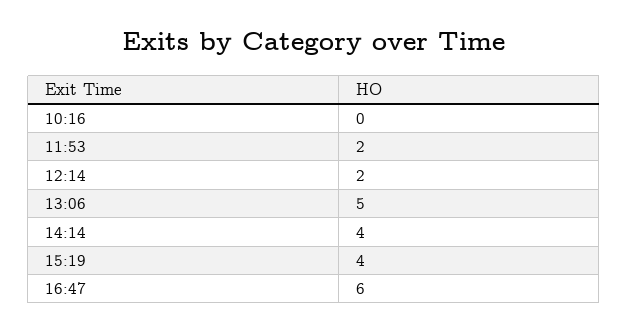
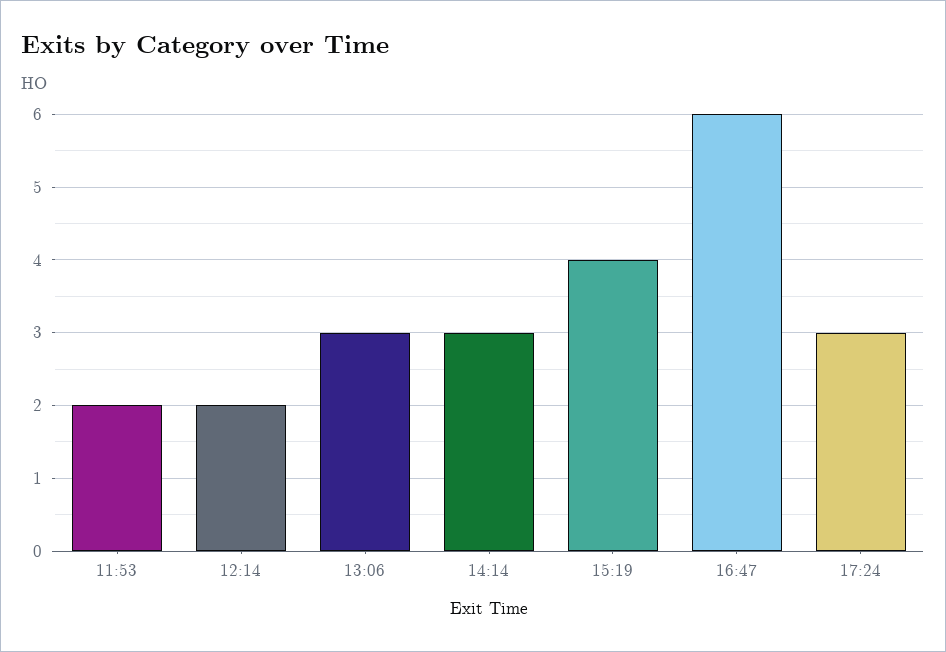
10:16: 0 -> none
13:06: 5 -> 3
14:14: 4 -> 3
17:24: none -> 3

